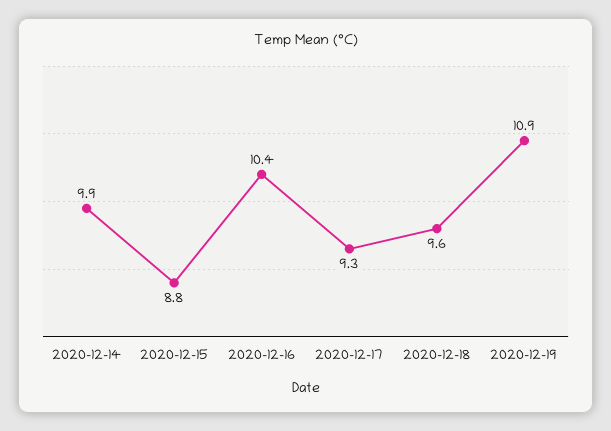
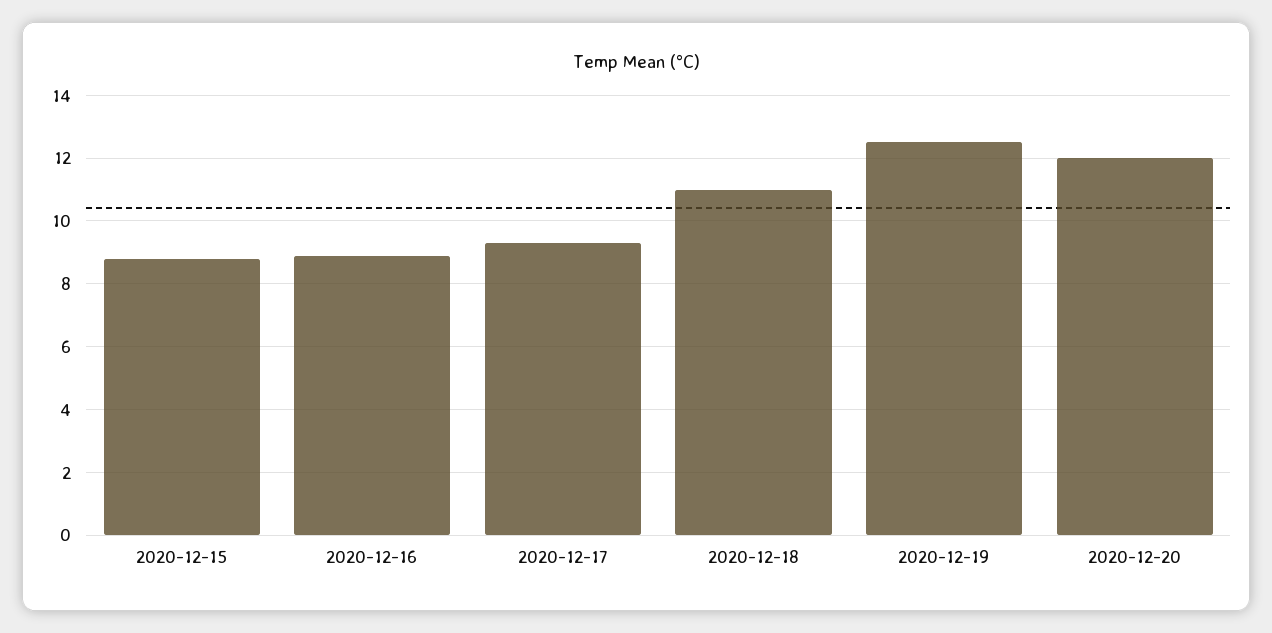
2020-12-14: 9.9 -> none
2020-12-16: 10.4 -> 9
2020-12-18: 9.6 -> 11
2020-12-19: 10.9 -> 12.5
2020-12-20: none -> 12

